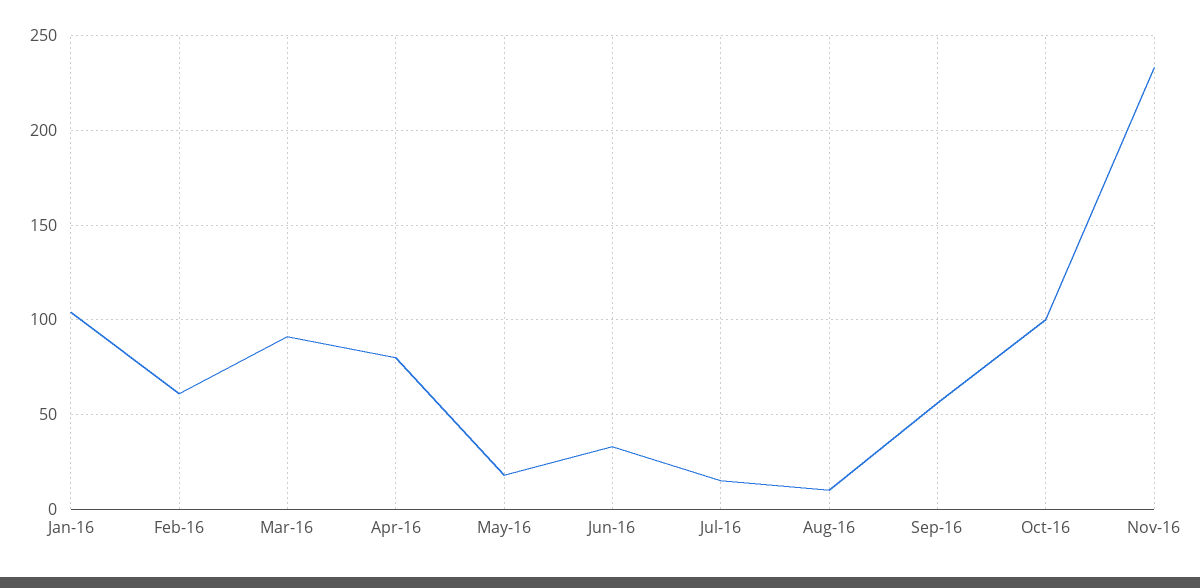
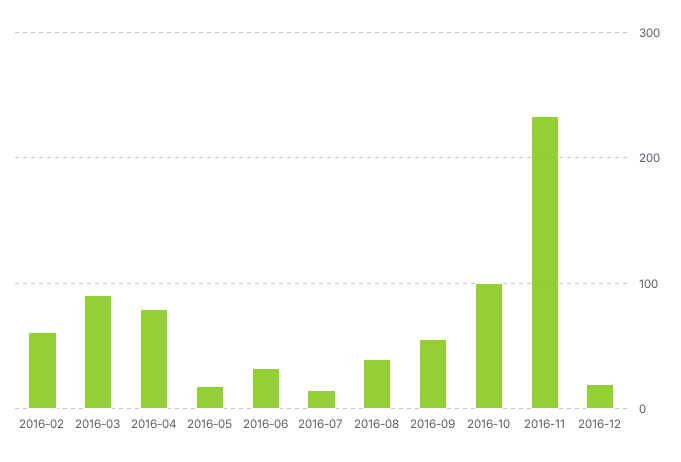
Jan-16: 105 -> none
Aug-16: 10 -> 40
2016-12: none -> 20

